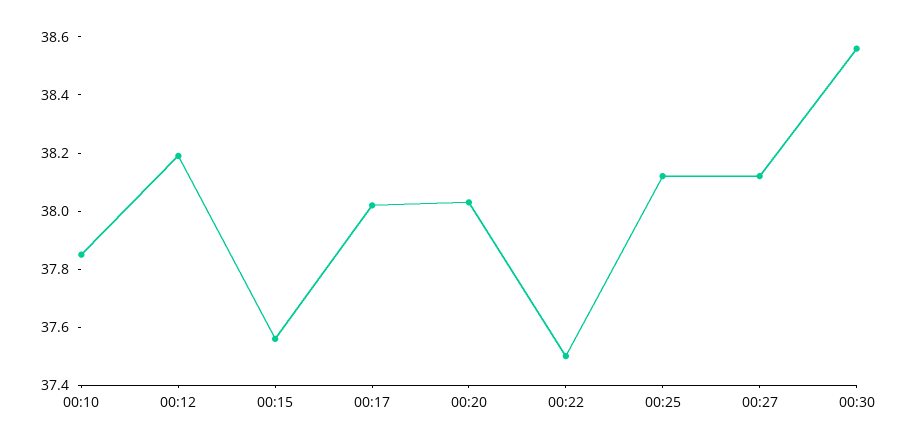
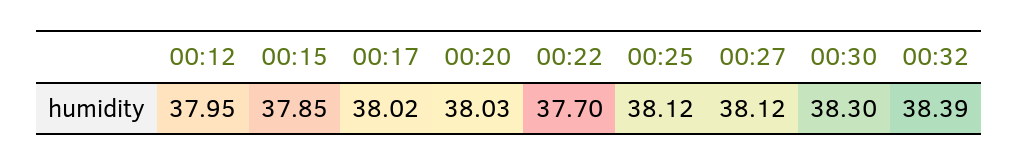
00:10: 37.85 -> none
00:12: 38.2 -> 37.95
00:15: 37.55 -> 37.85
00:22: 37.5 -> 37.7
00:30: 38.55 -> 38.3
00:32: none -> 38.39

